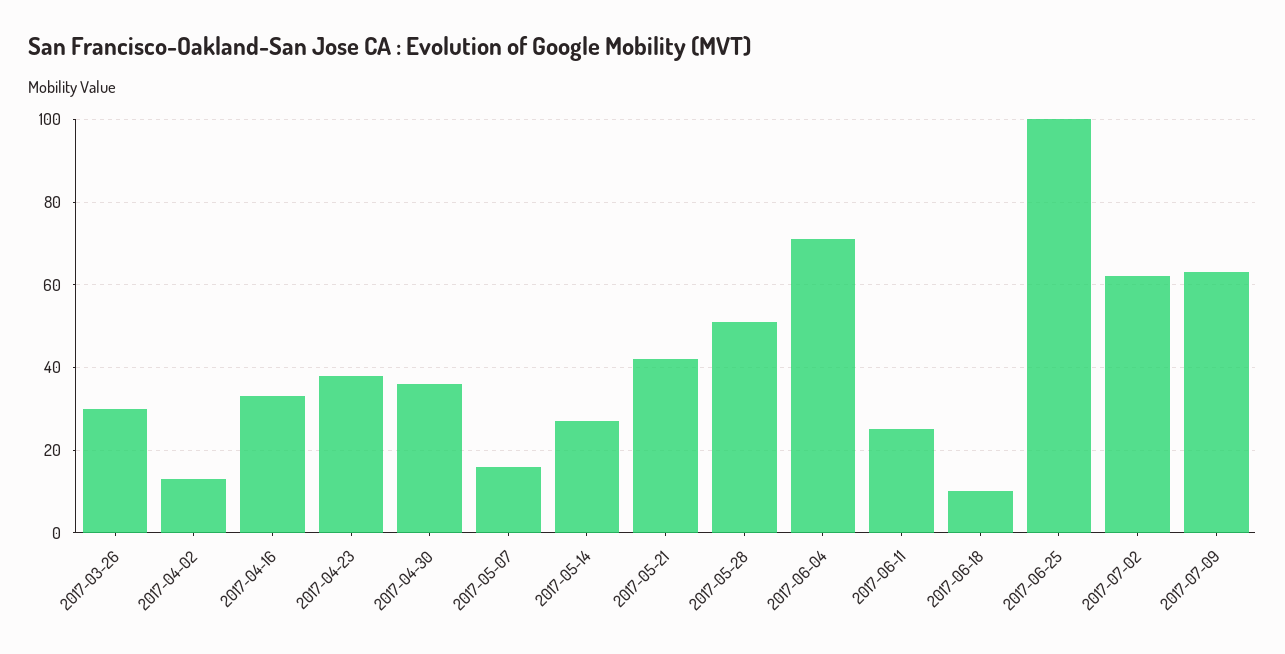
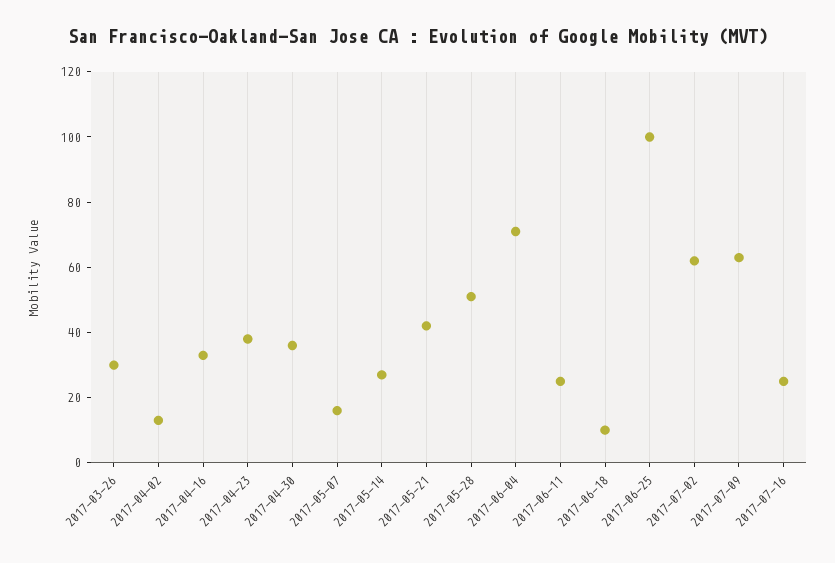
2017-07-16: none -> 25

